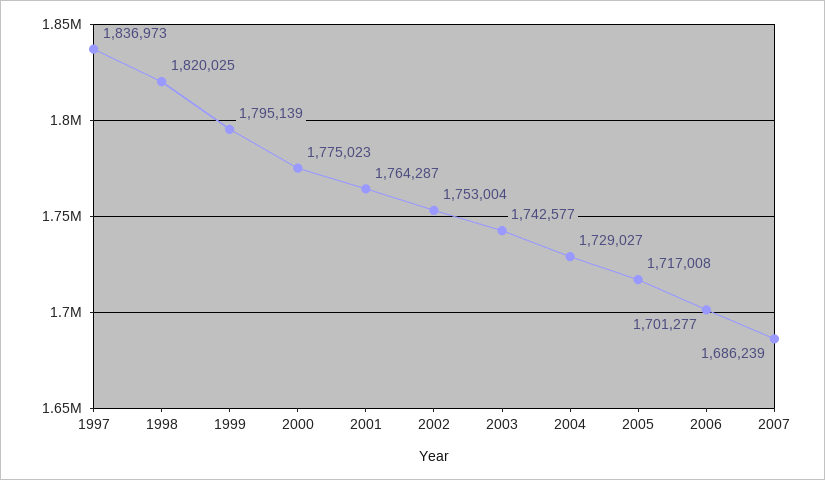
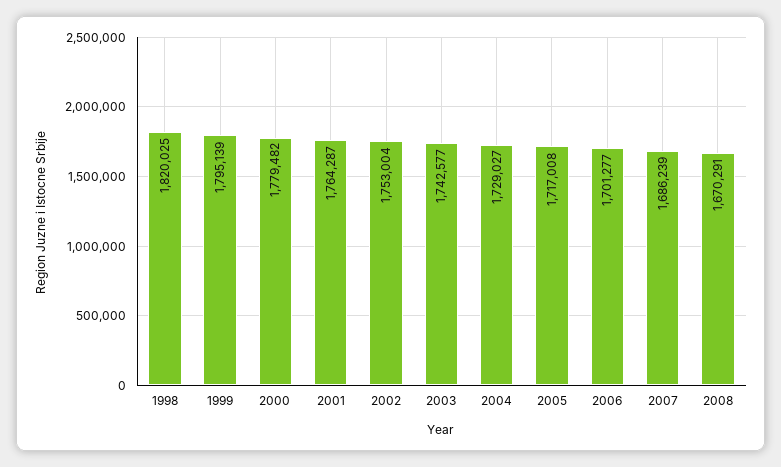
1997: 1836973 -> none
2000: 1775023 -> 1779482
2008: none -> 1670291

